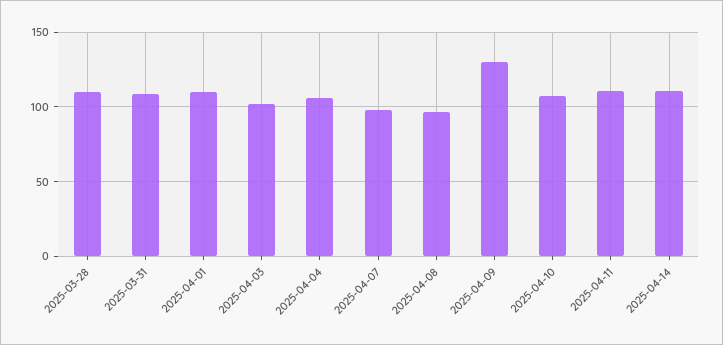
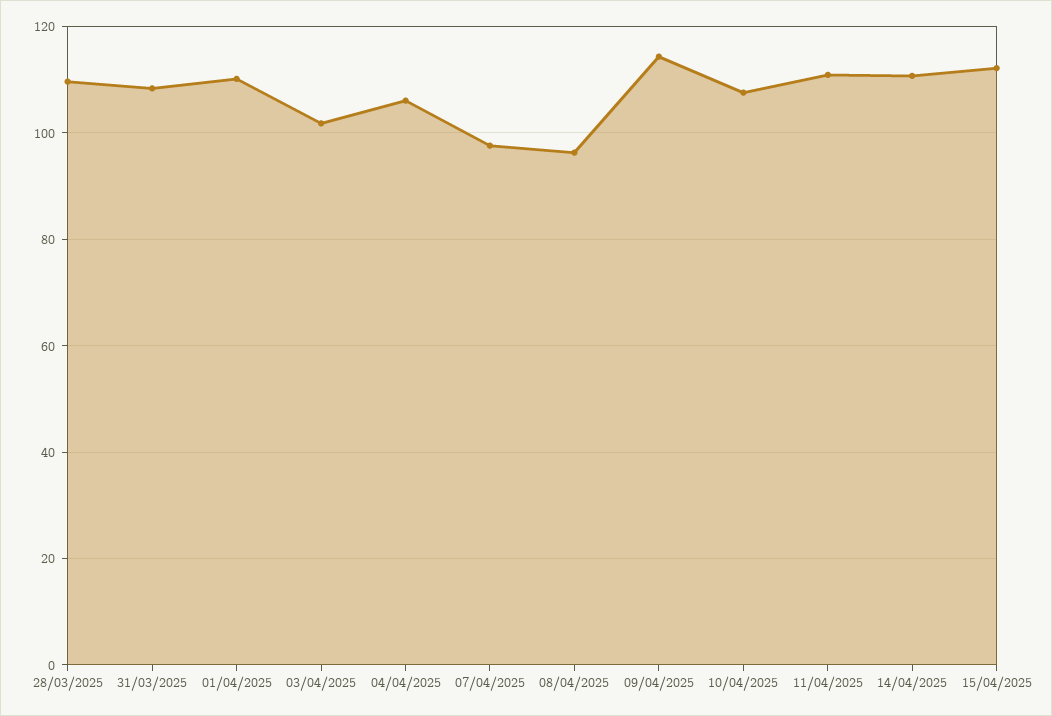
2025-04-09: 130 -> 114
15/04/2025: none -> 112

